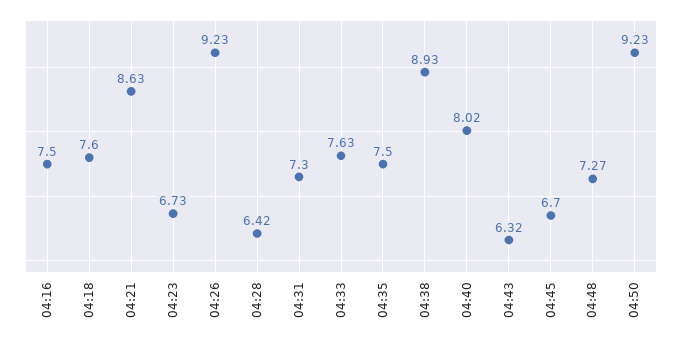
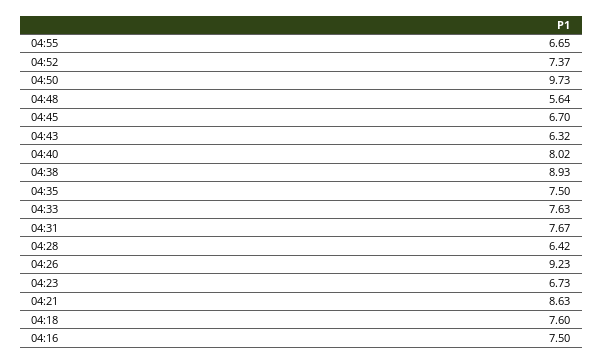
04:31: 7.3 -> 7.67
04:48: 7.27 -> 5.64
04:50: 9.23 -> 9.73
04:55: none -> 6.65
04:52: none -> 7.37

